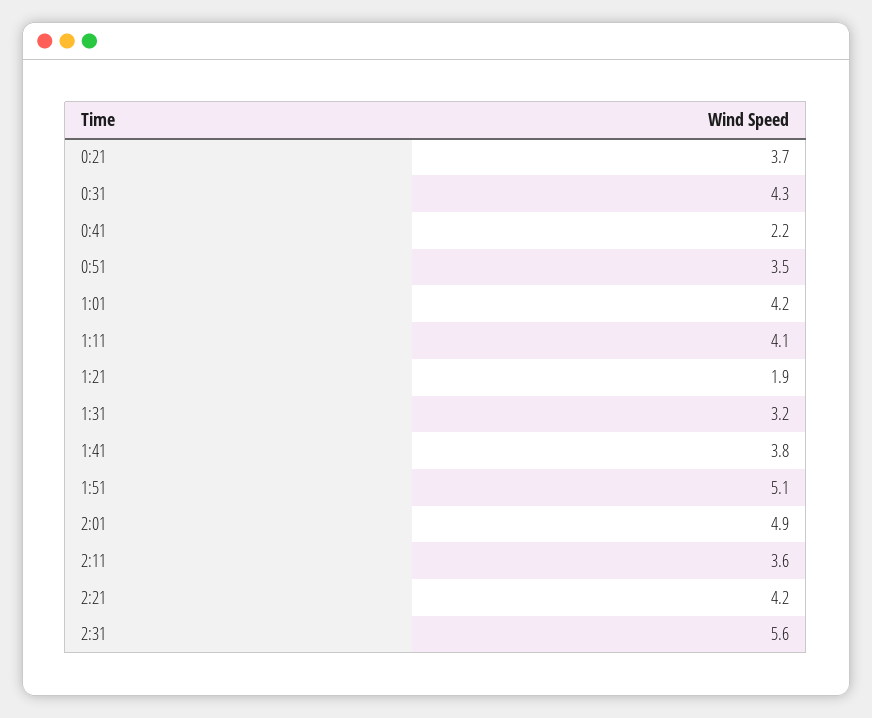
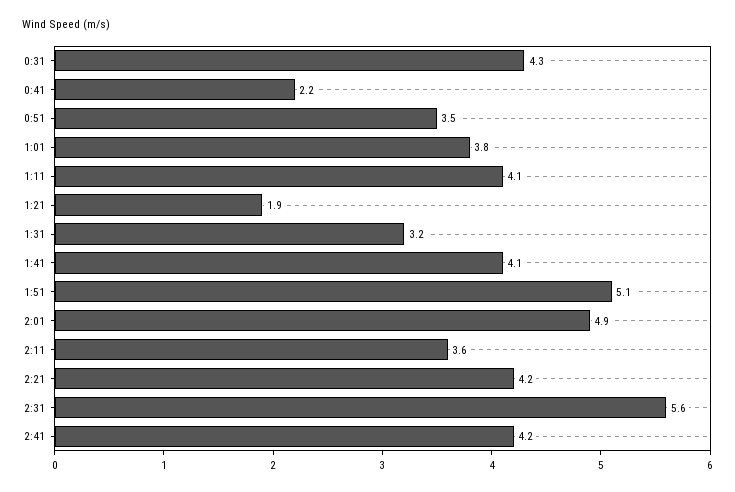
0:21: 3.7 -> none
1:01: 4.2 -> 3.8
1:41: 3.8 -> 4.1
2:41: none -> 4.2

